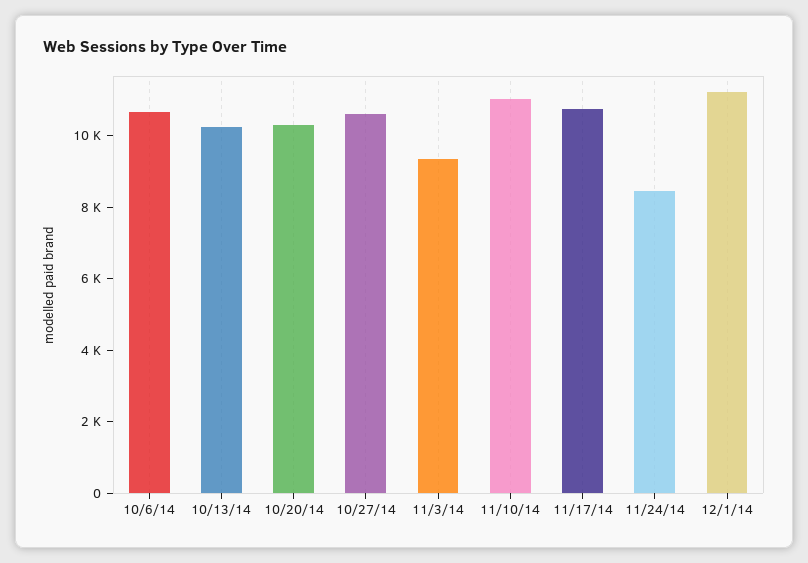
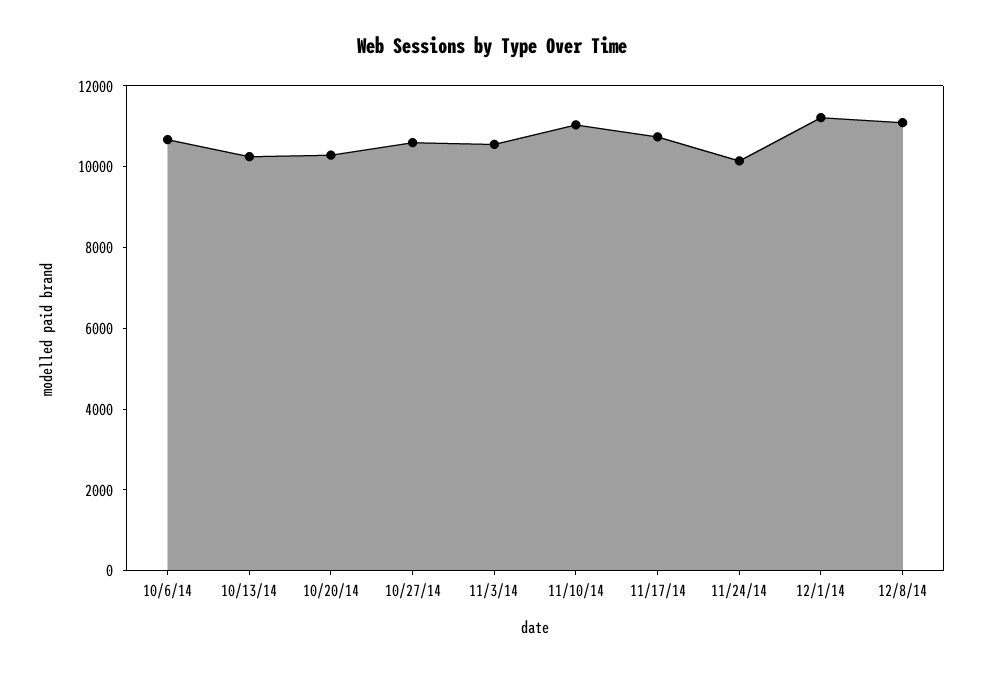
11/3/14: 9500 -> 10500
11/24/14: 8500 -> 10000
12/8/14: none -> 11000

